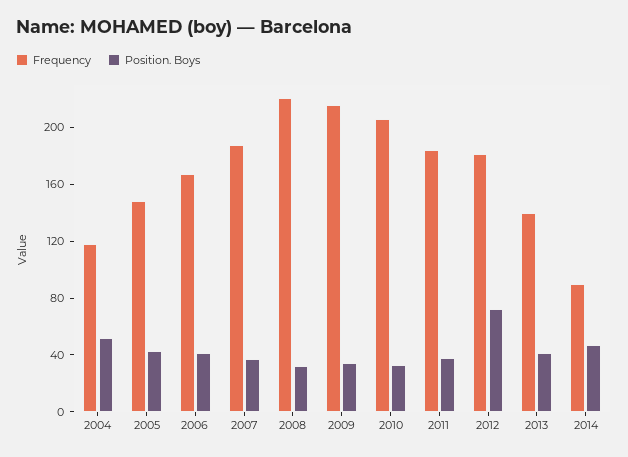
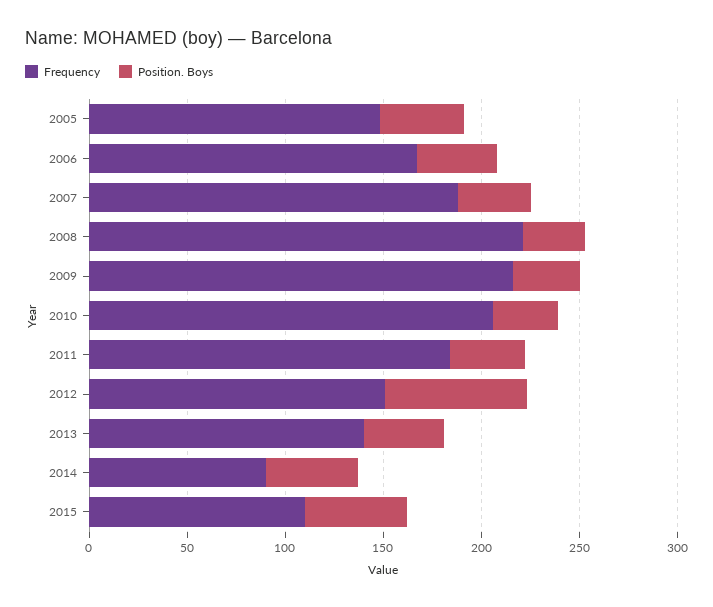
Frequency, 2004: 120 -> none
Position. Boys, 2004: 50 -> none
Frequency, 2012: 180 -> 150
Frequency, 2015: none -> 110
Position. Boys, 2015: none -> 50

